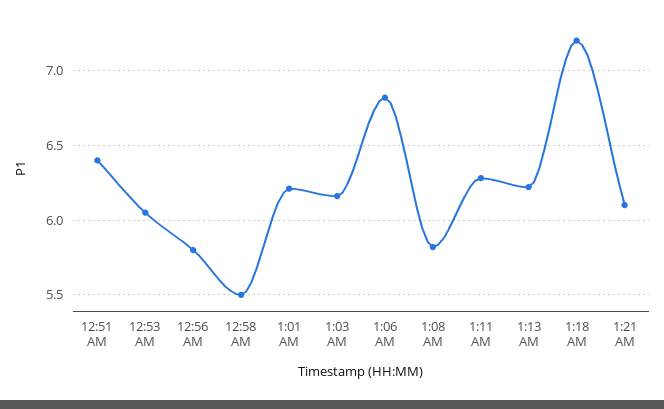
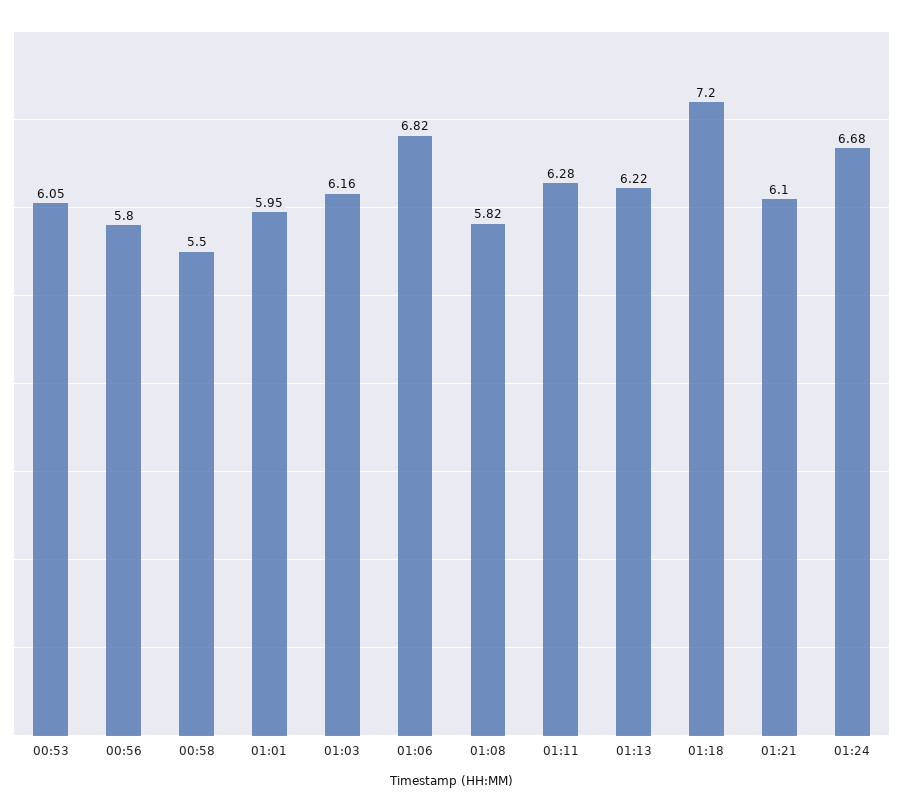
12:51 AM: 6.4 -> none
1:01 AM: 6.2 -> 5.95
01:24: none -> 6.68

